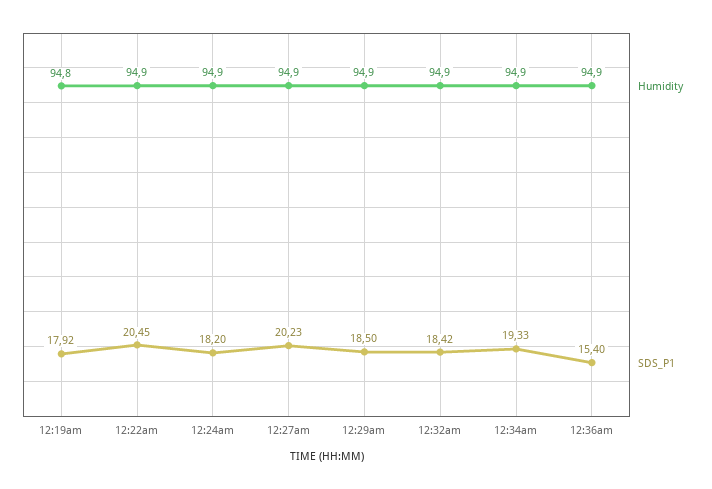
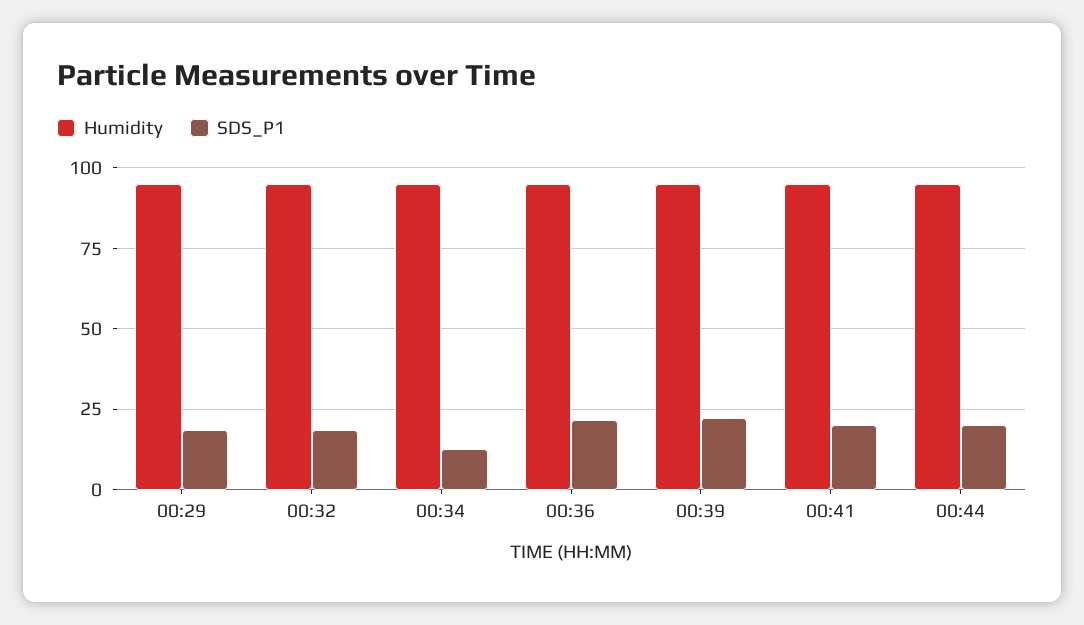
Humidity, 12:19am: 94.8 -> none
SDS_P1, 12:19am: 17.92 -> none
Humidity, 12:22am: 94.9 -> none
SDS_P1, 12:22am: 20.45 -> none
Humidity, 12:24am: 94.9 -> none
SDS_P1, 12:24am: 18.2 -> none
Humidity, 12:27am: 94.9 -> none
SDS_P1, 12:27am: 20.23 -> none
SDS_P1, 12:34am: 19.33 -> 12.5
SDS_P1, 12:36am: 15.4 -> 22.5
Humidity, 00:39: none -> 95
SDS_P1, 00:39: none -> 22.5
Humidity, 00:41: none -> 95
SDS_P1, 00:41: none -> 20
Humidity, 00:44: none -> 95
SDS_P1, 00:44: none -> 20

